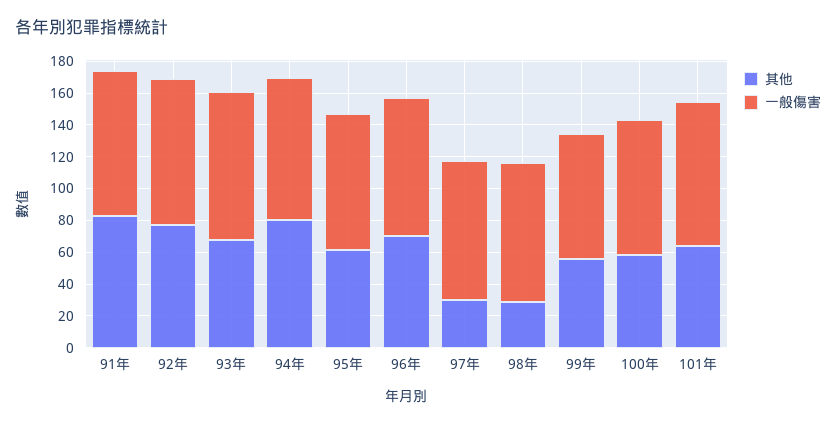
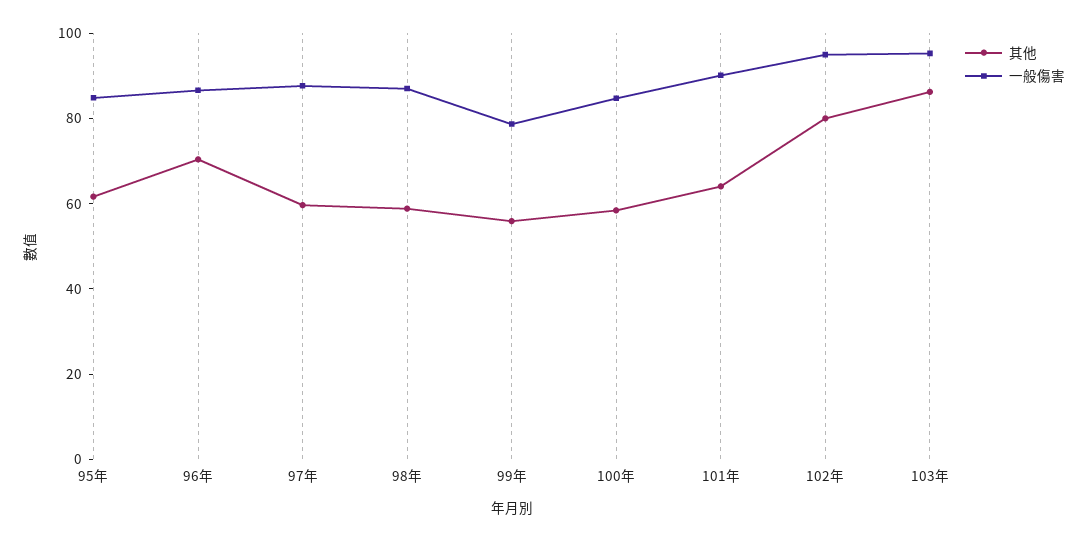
其他, 91年: 80 -> none
一般傷害, 91年: 90 -> none
其他, 92年: 80 -> none
一般傷害, 92年: 90 -> none
其他, 93年: 70 -> none
一般傷害, 93年: 90 -> none
其他, 94年: 80 -> none
一般傷害, 94年: 90 -> none
其他, 97年: 30 -> 60
其他, 98年: 30 -> 60
其他, 102年: none -> 80
一般傷害, 102年: none -> 95
其他, 103年: none -> 85
一般傷害, 103年: none -> 95

